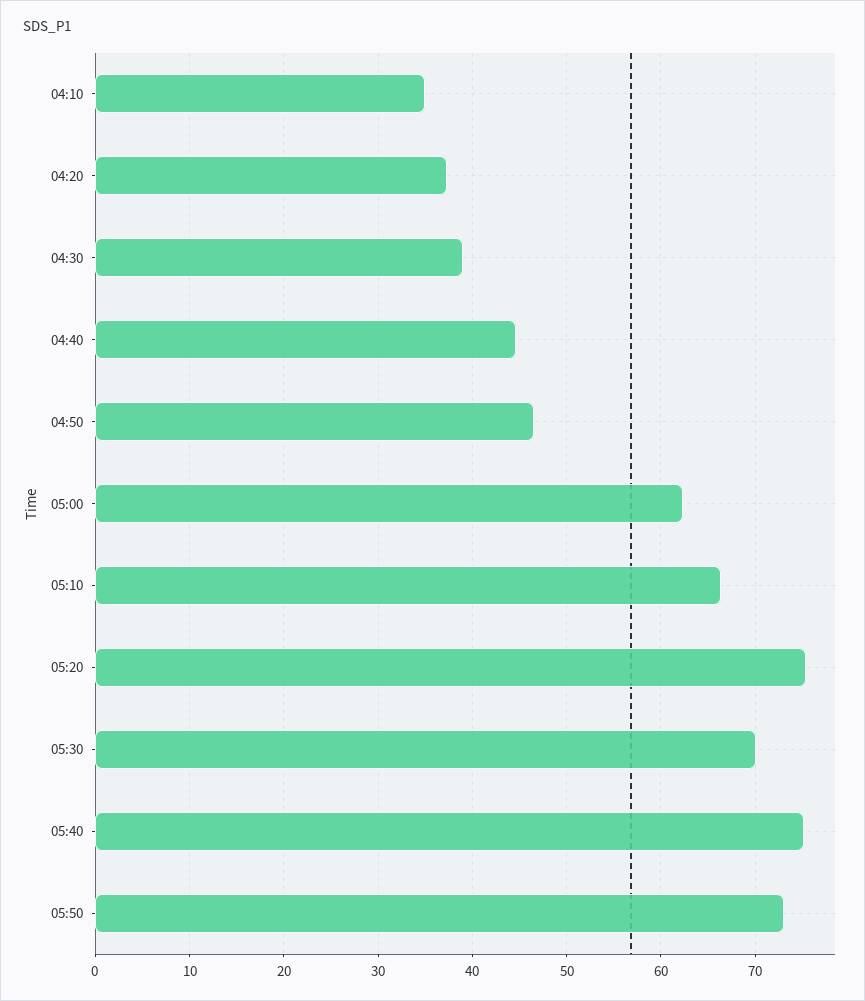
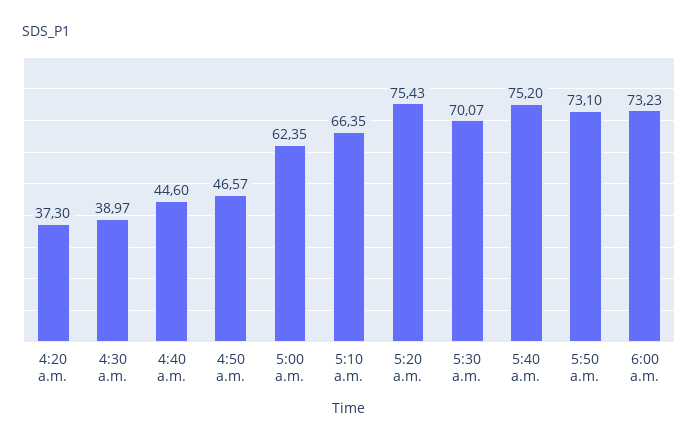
04:10: 35 -> none
6:00 a.m.: none -> 73.23

